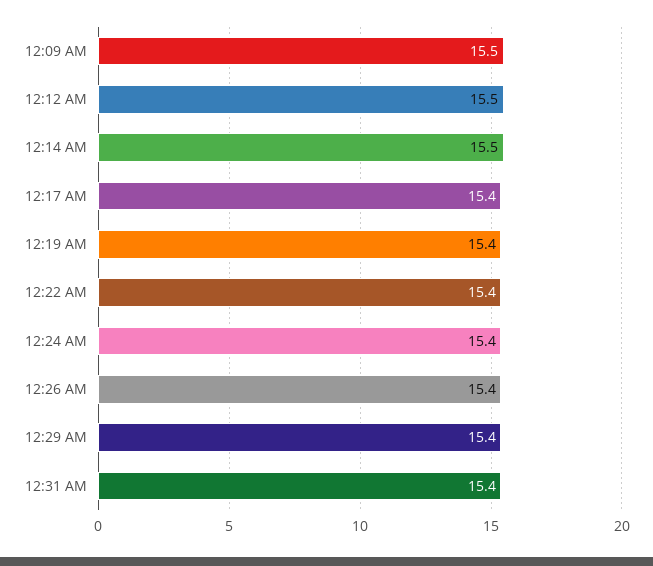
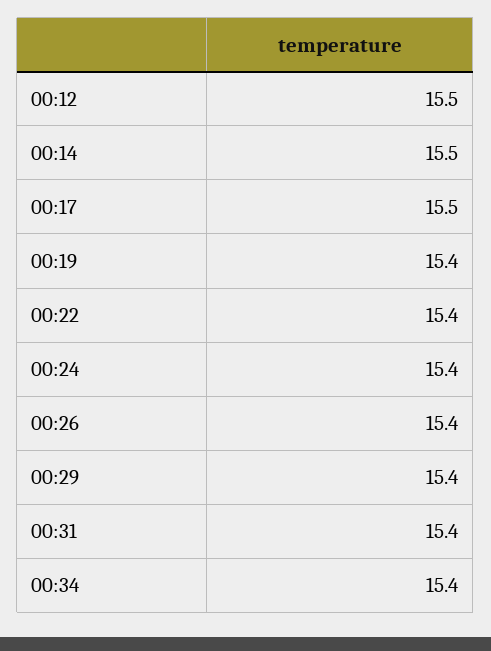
12:09 AM: 15.5 -> none
12:17 AM: 15.4 -> 15.5
00:34: none -> 15.4

